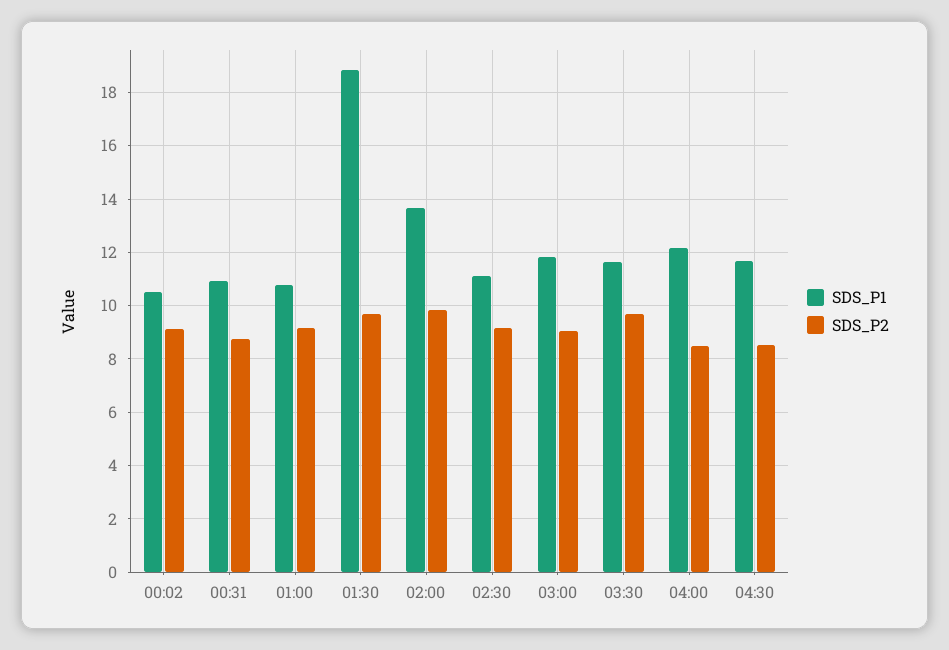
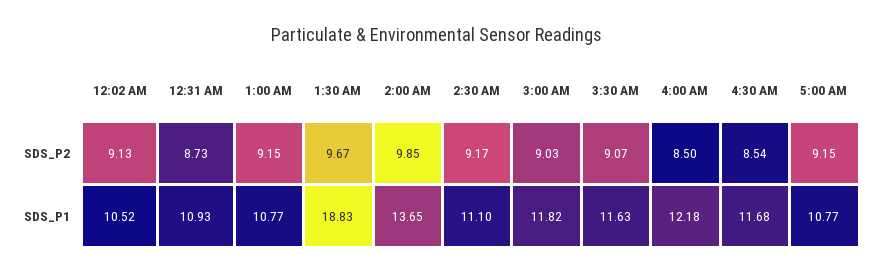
SDS_P2, 03:30: 9.75 -> 9.07
SDS_P2, 5:00 AM: none -> 9.15
SDS_P1, 5:00 AM: none -> 10.77

